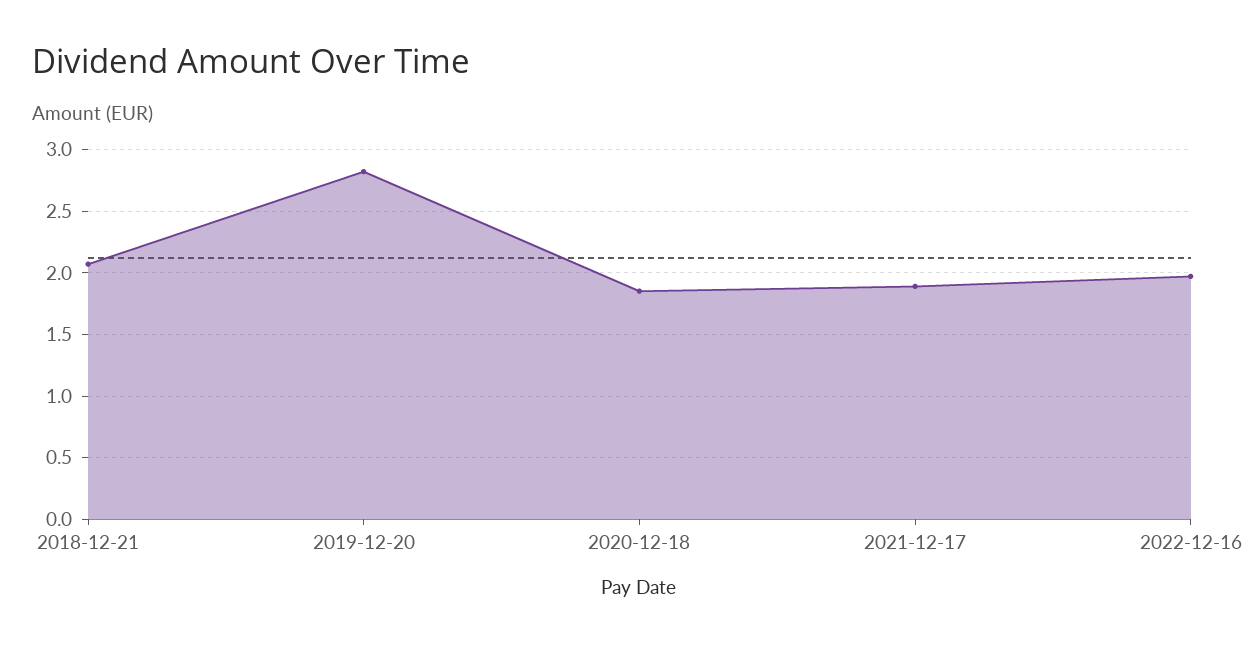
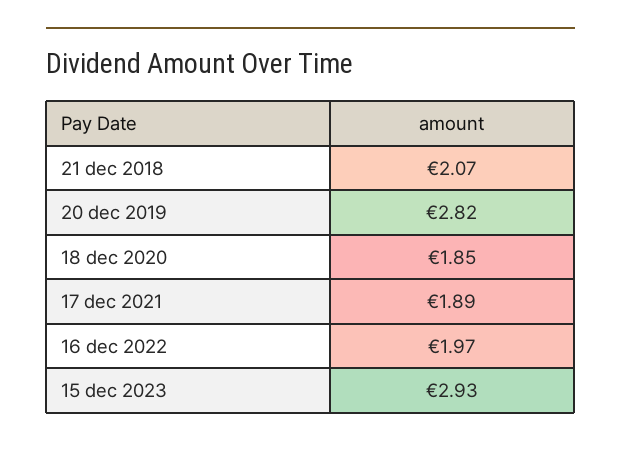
15 dec 2023: none -> 2.93

